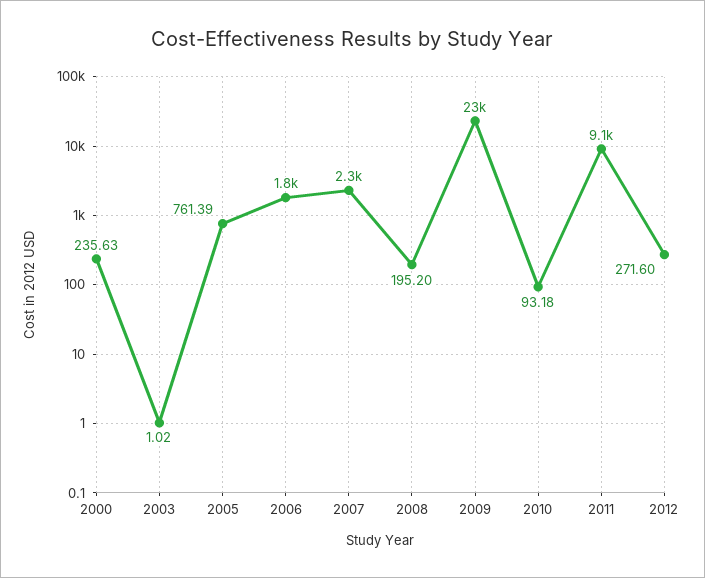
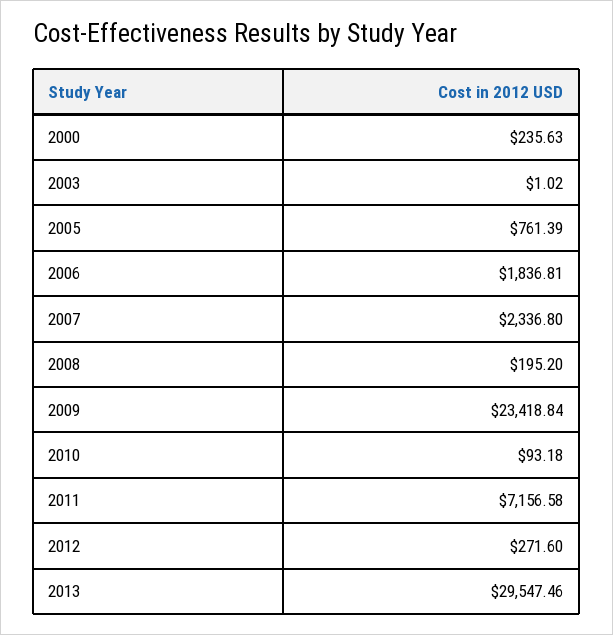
2011: 9100 -> 7156.58
2013: none -> 29547.46

